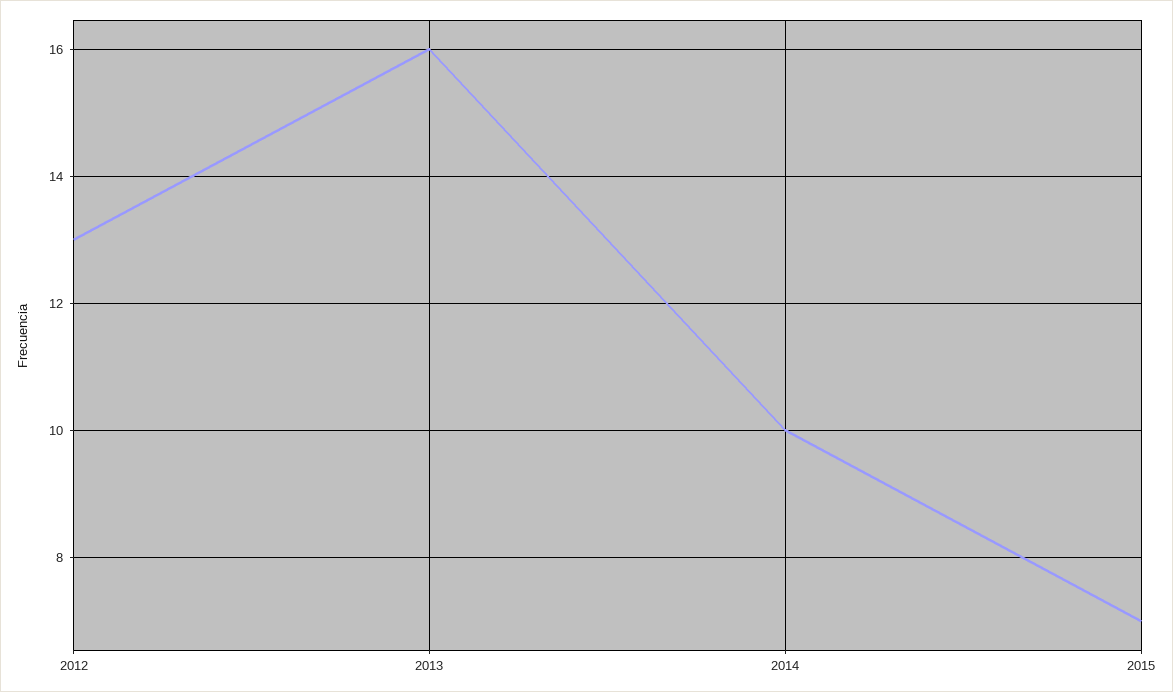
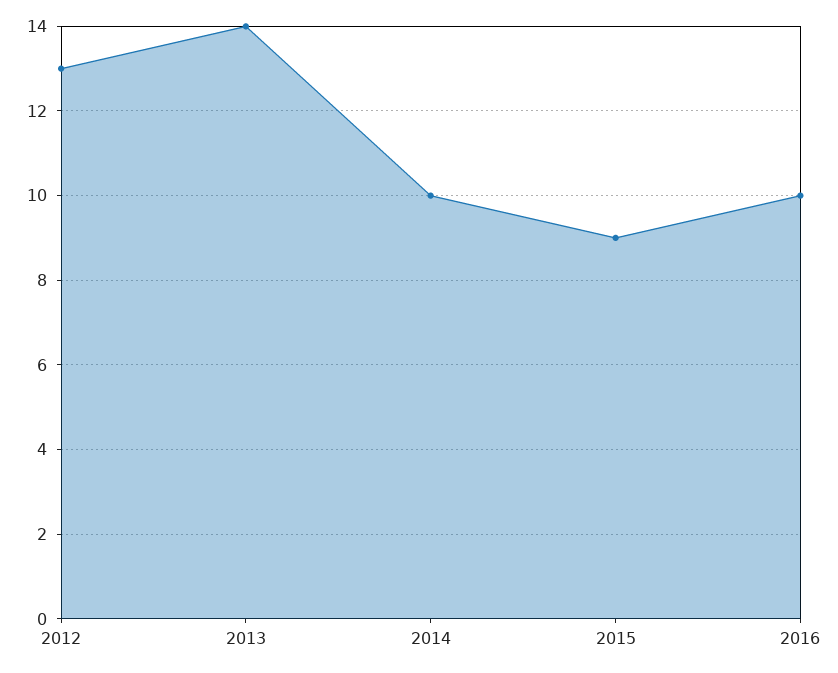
2013: 16 -> 14
2015: 7 -> 9
2016: none -> 10

